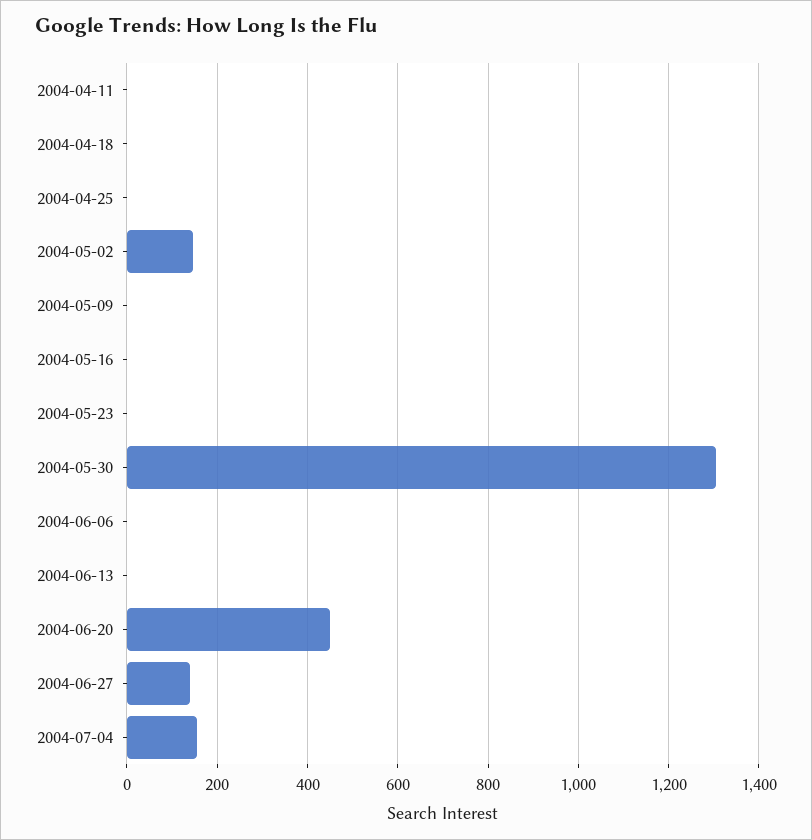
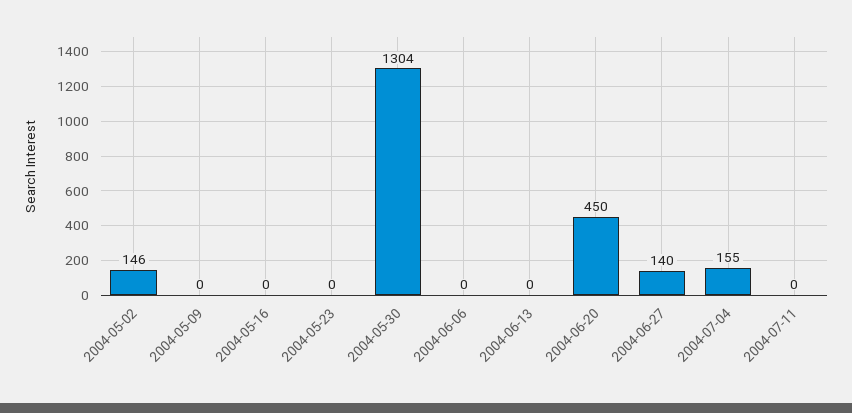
2004-04-11: 0 -> none
2004-04-18: 0 -> none
2004-04-25: 0 -> none
2004-07-11: none -> 0

